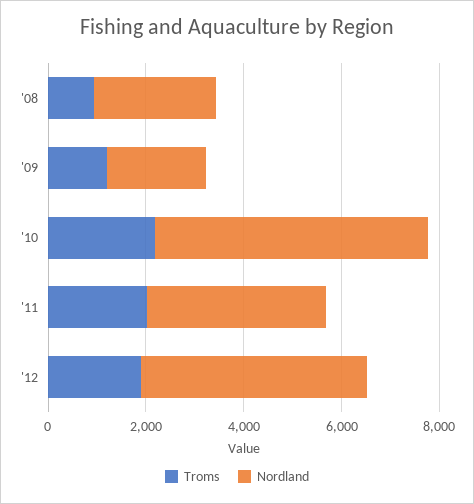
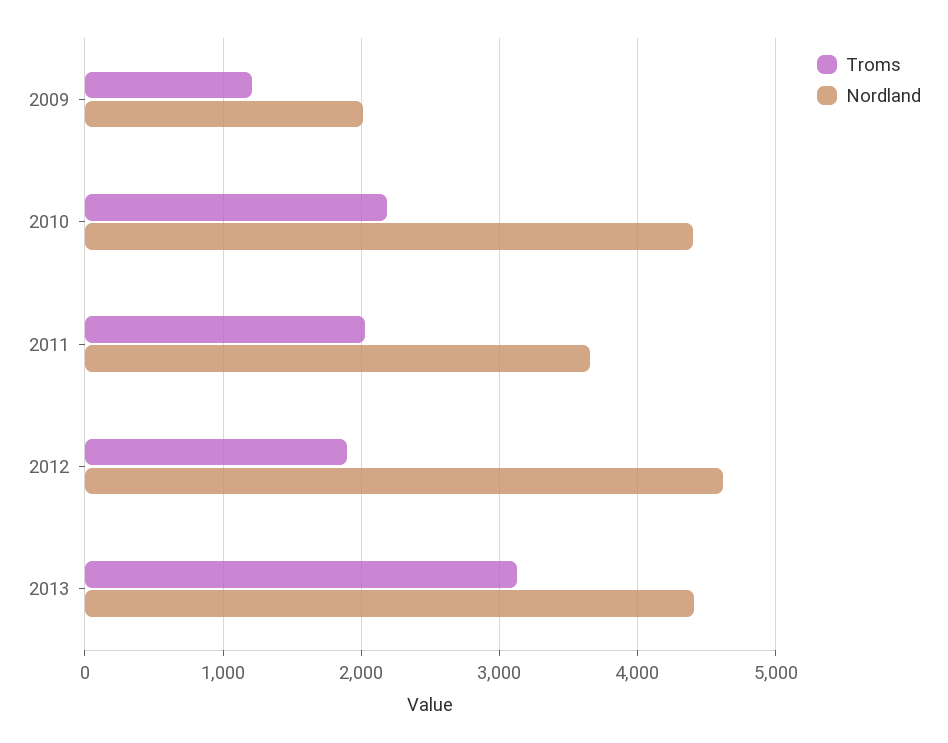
Troms, '08: 1000 -> none
Nordland, '08: 2500 -> none
Nordland, '10: 5500 -> 4400
Troms, 2013: none -> 3100
Nordland, 2013: none -> 4400

